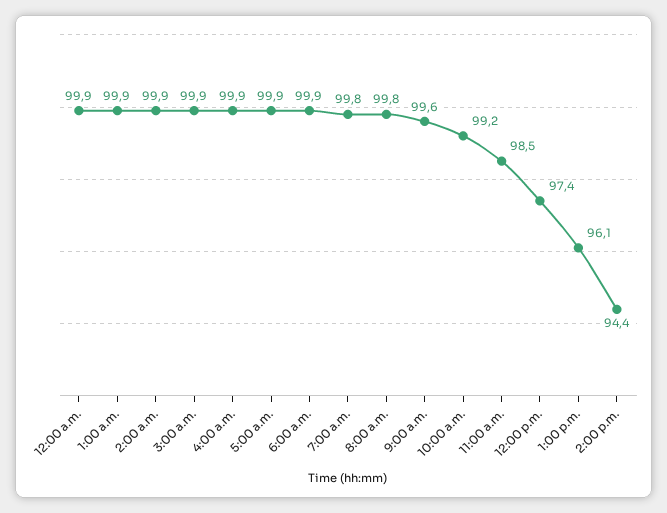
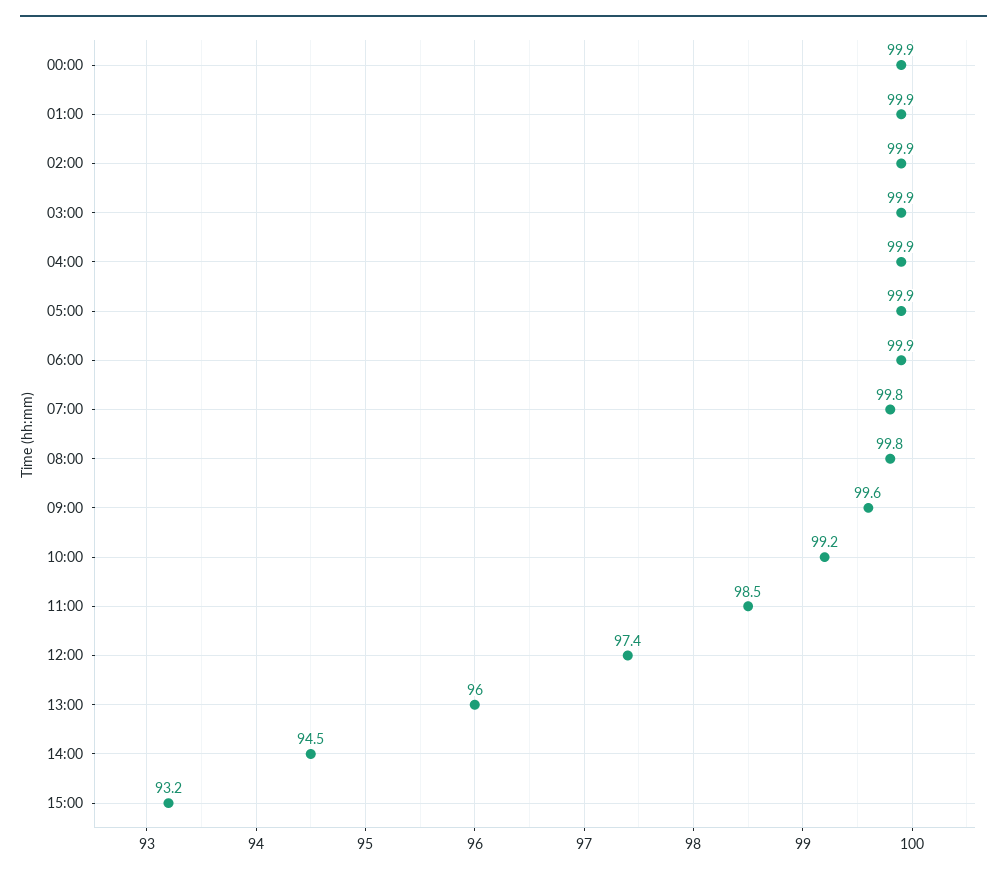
1:00 p.m.: 96.1 -> 96
2:00 p.m.: 94.4 -> 94.5
15:00: none -> 93.2

